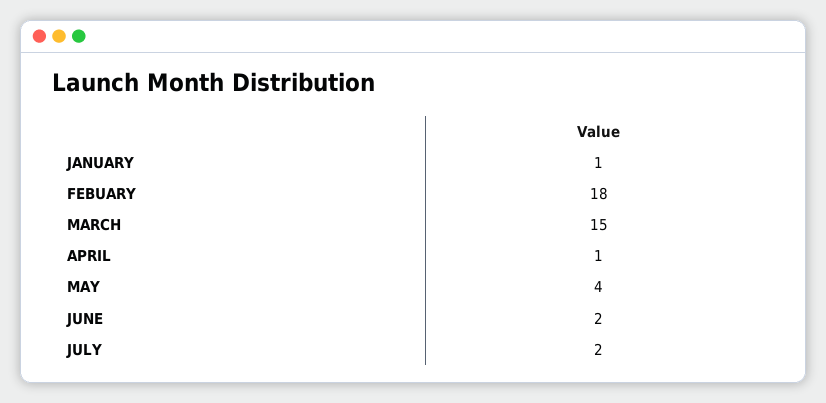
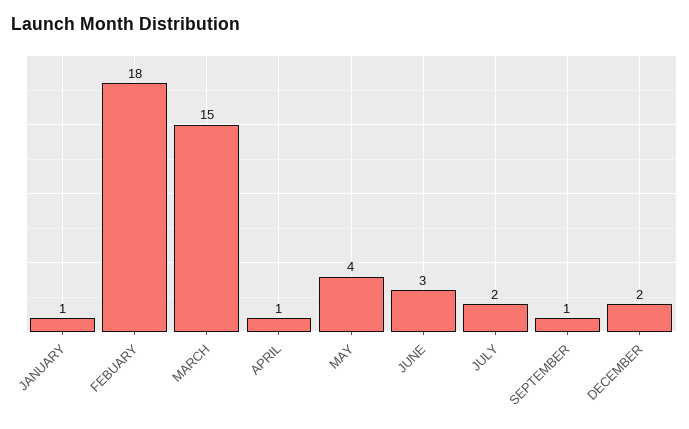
JUNE: 2 -> 3
SEPTEMBER: none -> 1
DECEMBER: none -> 2

